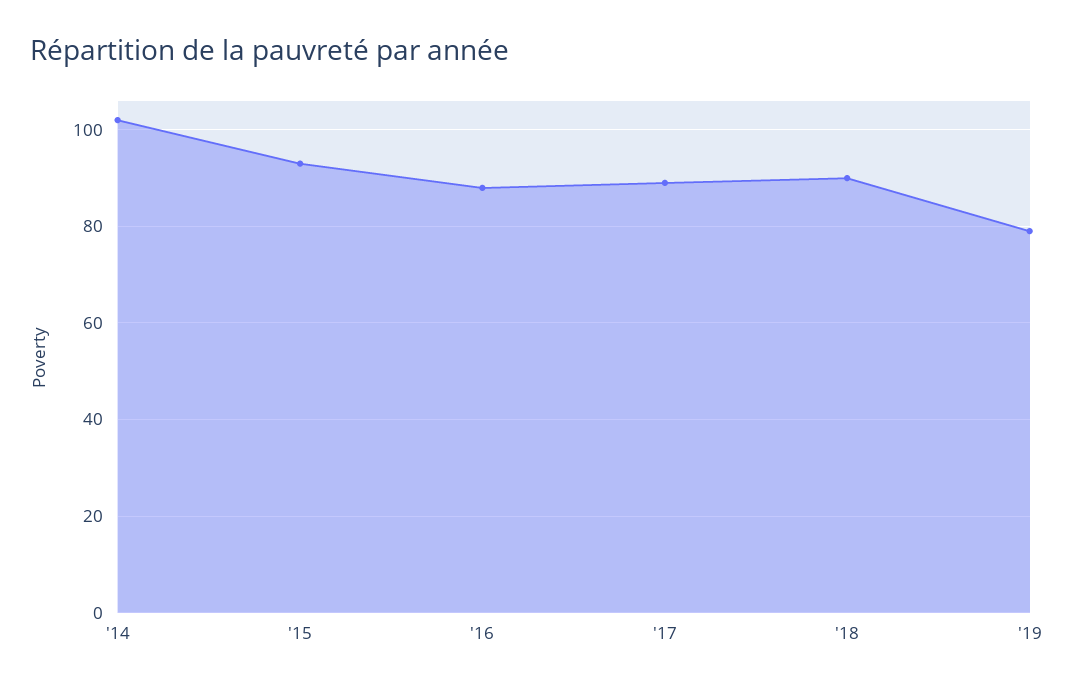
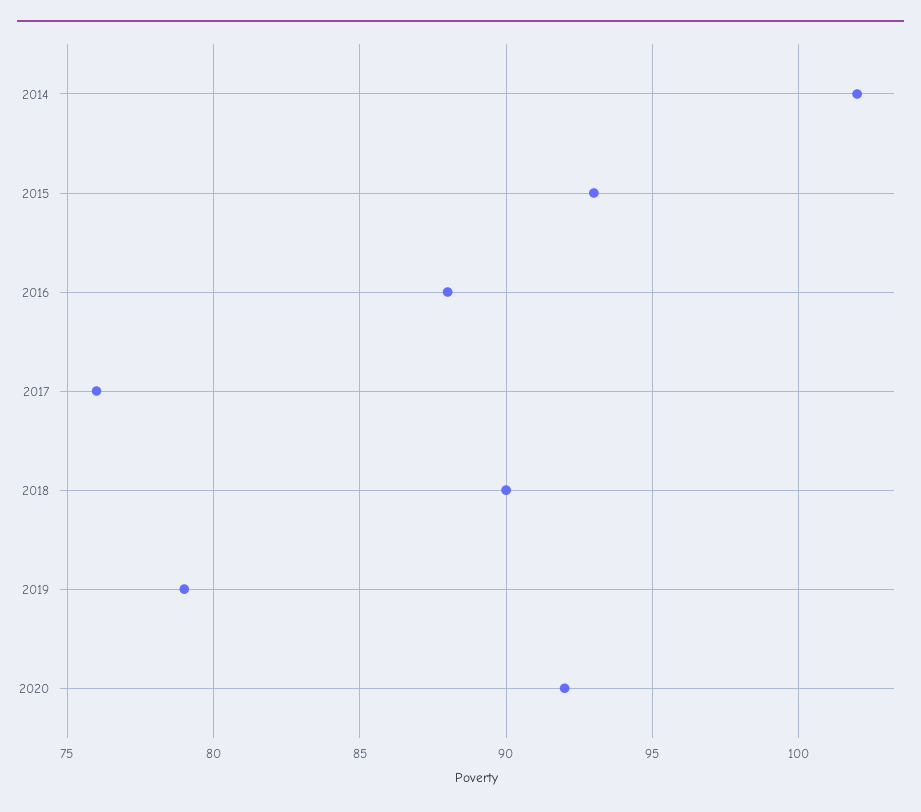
'17: 90 -> 76
2020: none -> 92

